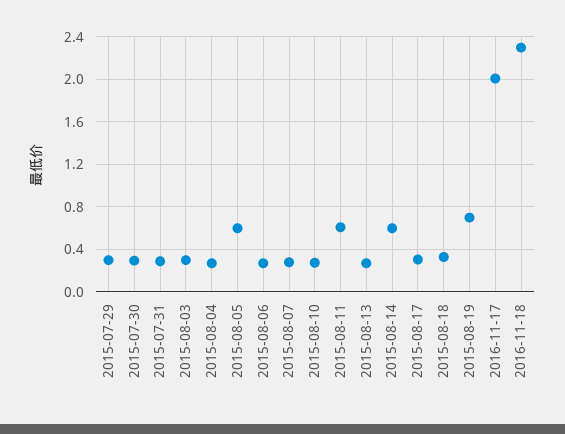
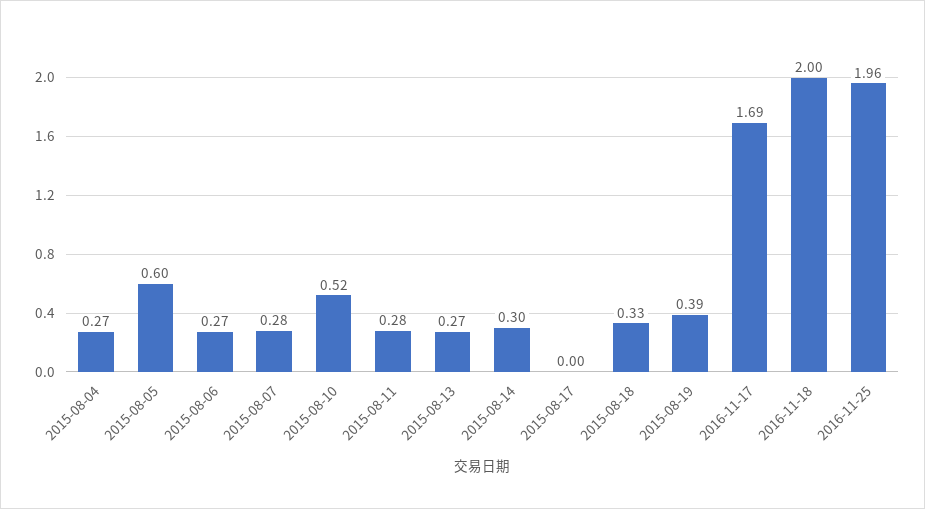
2015-07-29: 0.3 -> none
2015-07-30: 0.3 -> none
2015-07-31: 0.3 -> none
2015-08-03: 0.3 -> none
2015-08-10: 0.3 -> 0.52
2015-08-11: 0.6 -> 0.28
2015-08-14: 0.6 -> 0.3
2015-08-17: 0.3 -> 0
2015-08-19: 0.7 -> 0.39
2016-11-17: 2 -> 1.69
2016-11-18: 2.3 -> 2
2016-11-25: none -> 1.96

